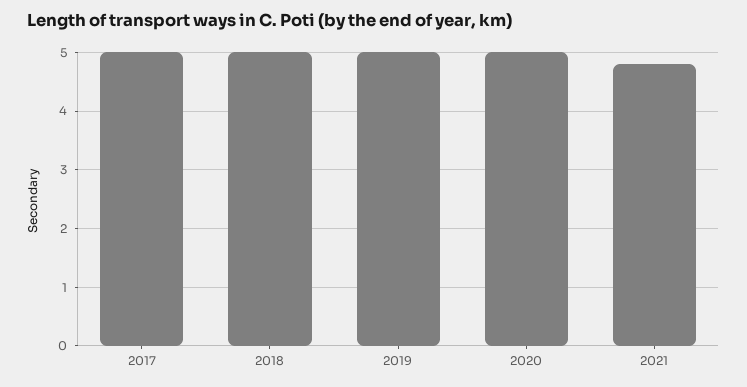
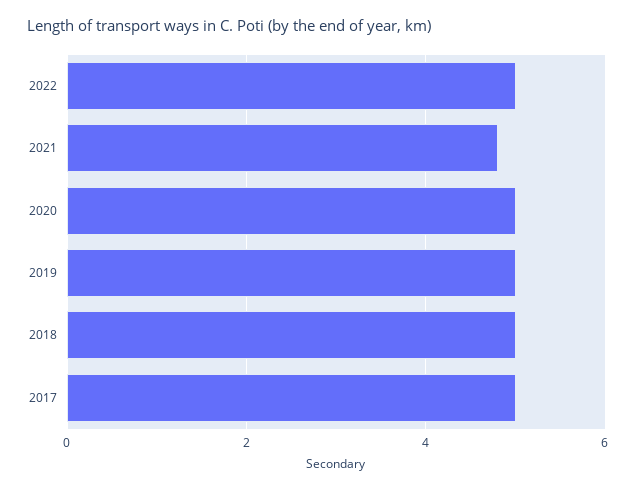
2022: none -> 5

